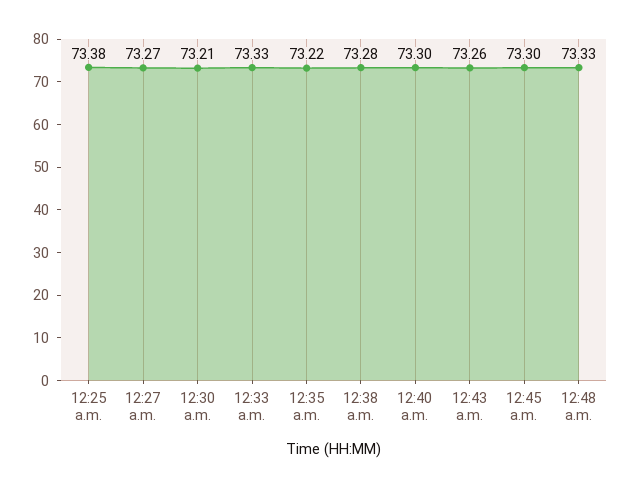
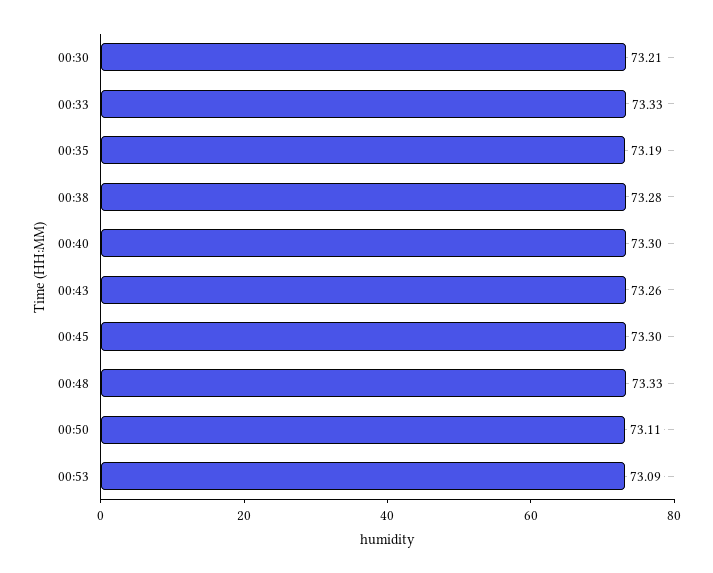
12:25 a.m.: 73.38 -> none
12:27 a.m.: 73.27 -> none
12:35 a.m.: 73.22 -> 73.19
00:50: none -> 73.11
00:53: none -> 73.09

